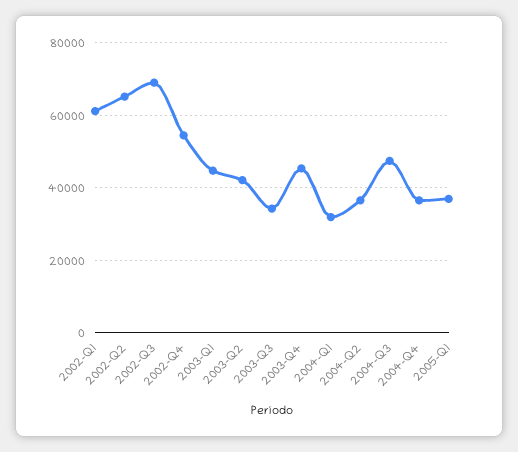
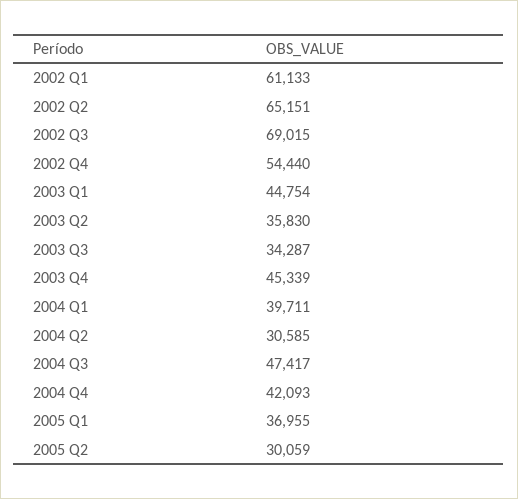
2003-Q2: 42000 -> 35830
2004-Q1: 32000 -> 39711
2004-Q2: 36000 -> 30585
2004-Q4: 36000 -> 42093
2005 Q2: none -> 30059

